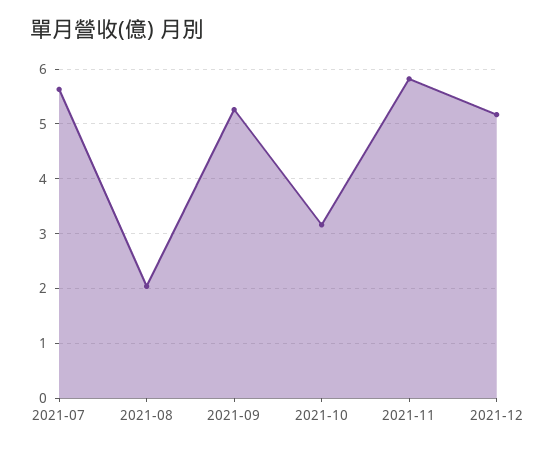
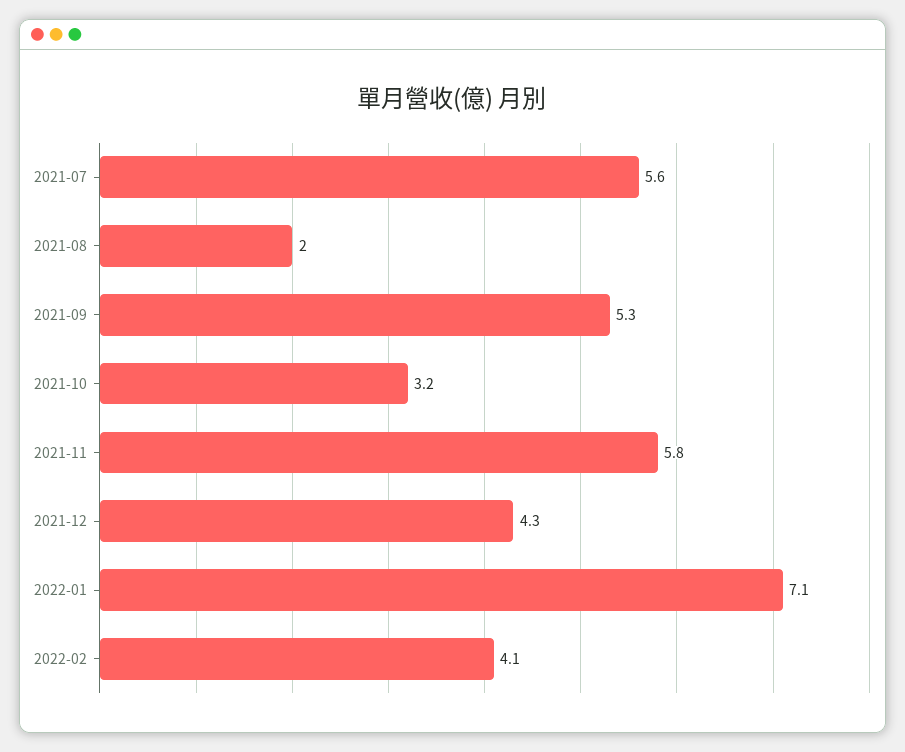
2021-12: 5.2 -> 4.3
2022-01: none -> 7.1
2022-02: none -> 4.1

